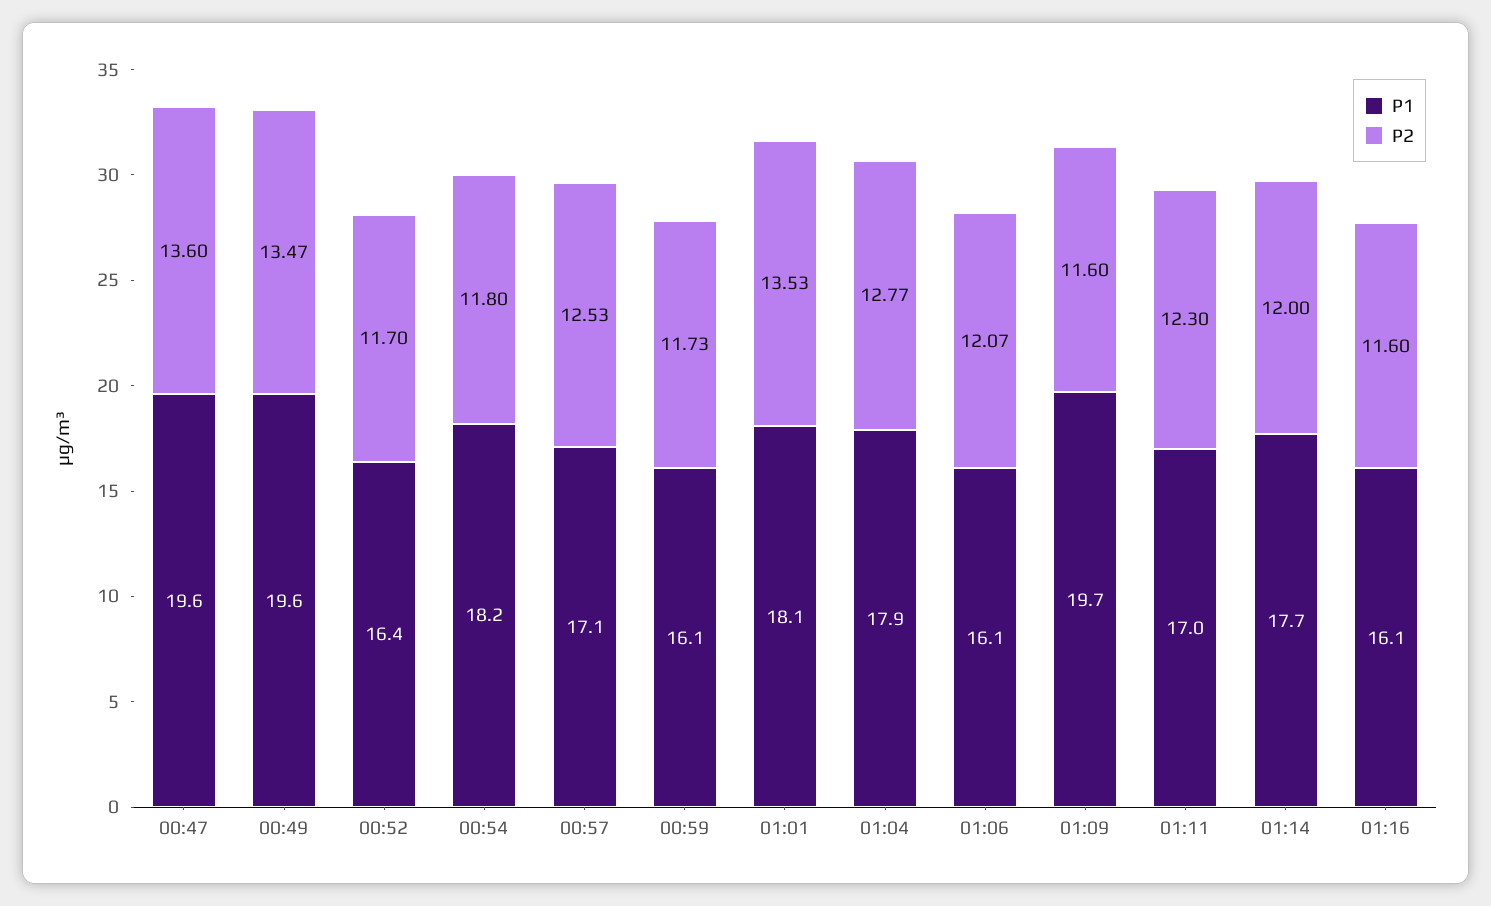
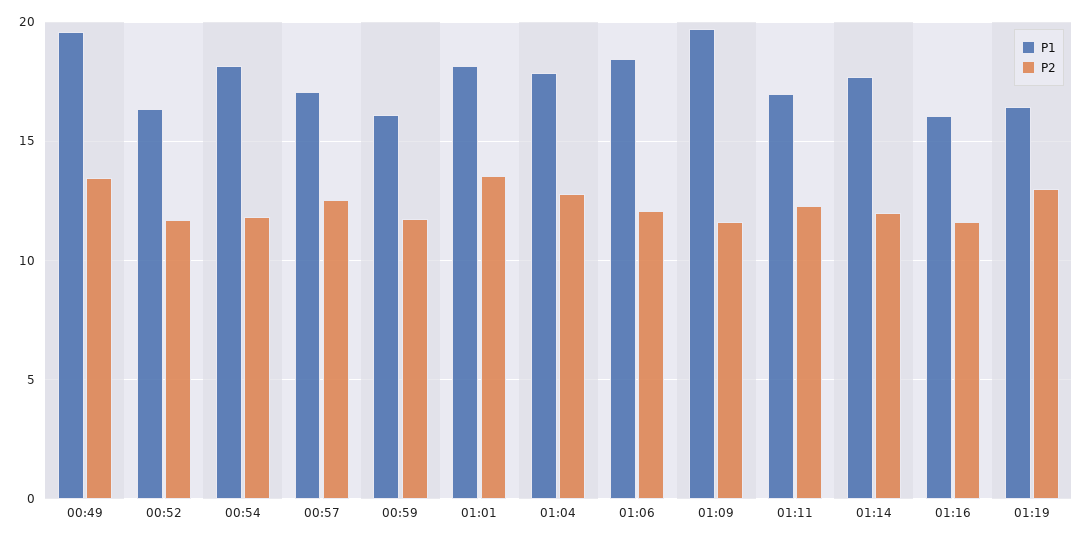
P1, 00:47: 19.6 -> none
P2, 00:47: 13.6 -> none
P1, 01:06: 16.1 -> 18.5
P1, 01:19: none -> 16.5
P2, 01:19: none -> 13

